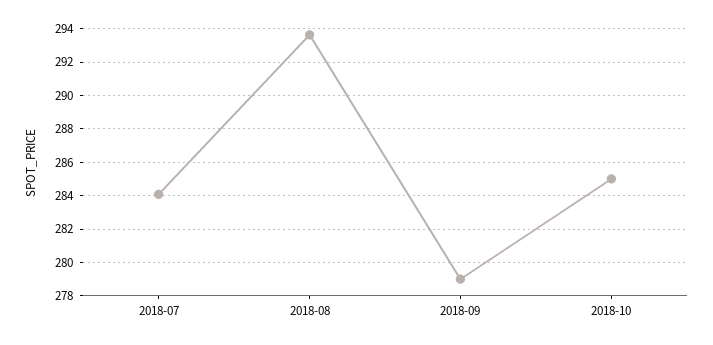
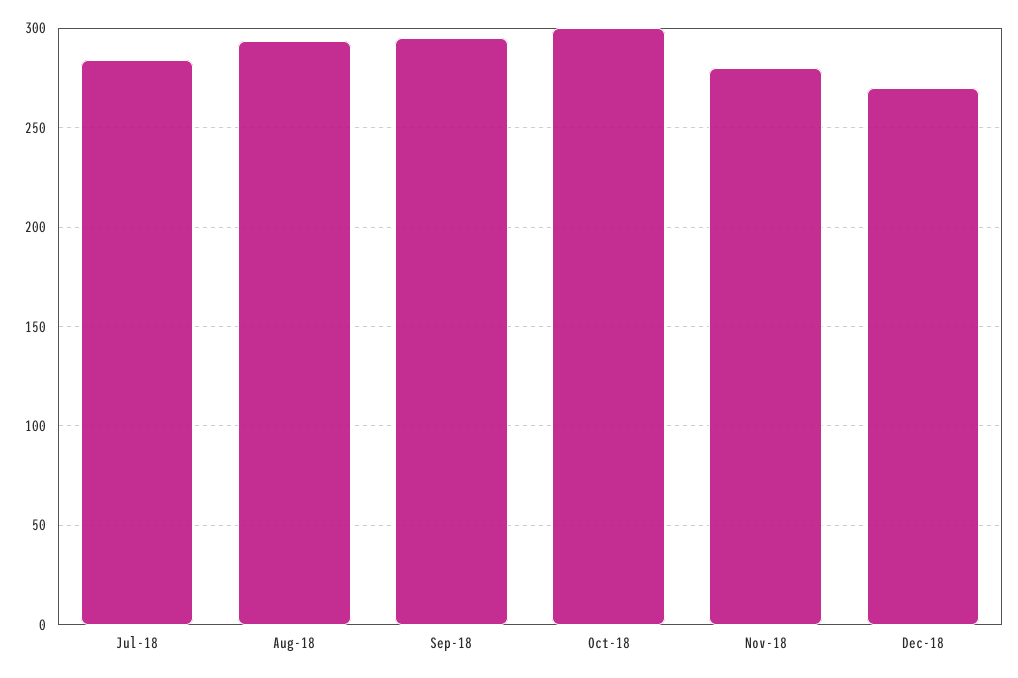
2018-09: 279 -> 295
2018-10: 285 -> 300
Nov-18: none -> 280
Dec-18: none -> 270

